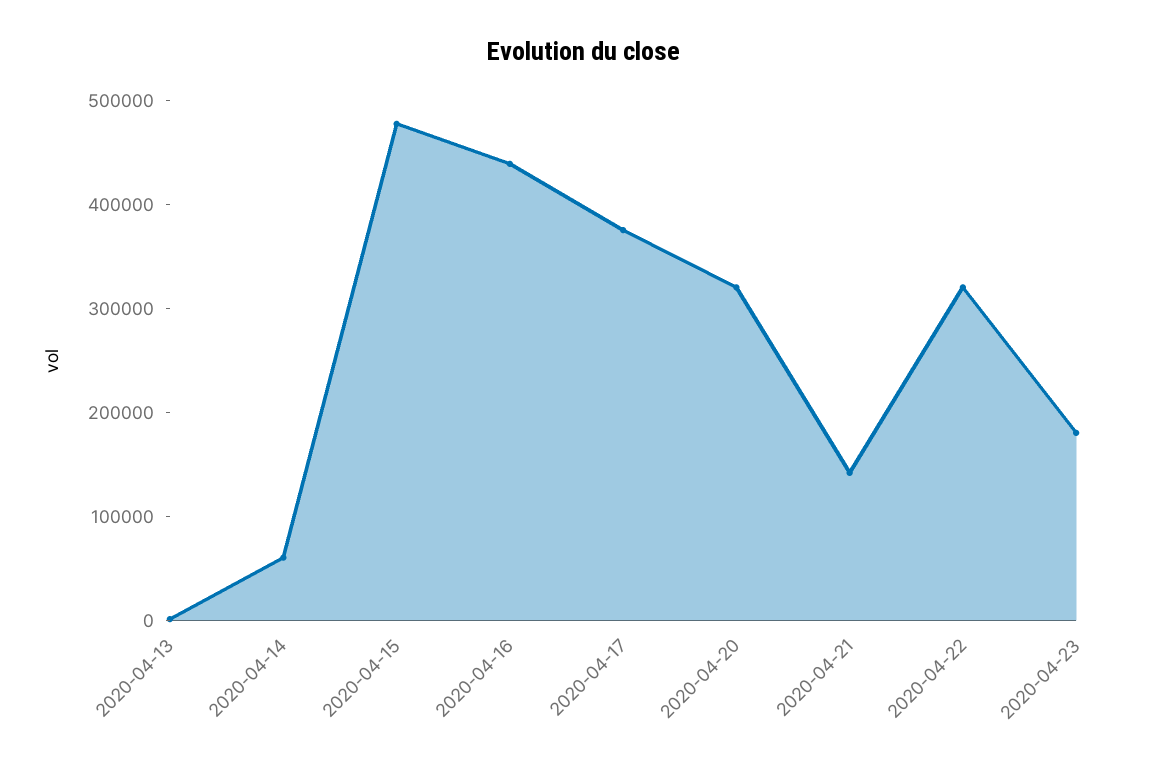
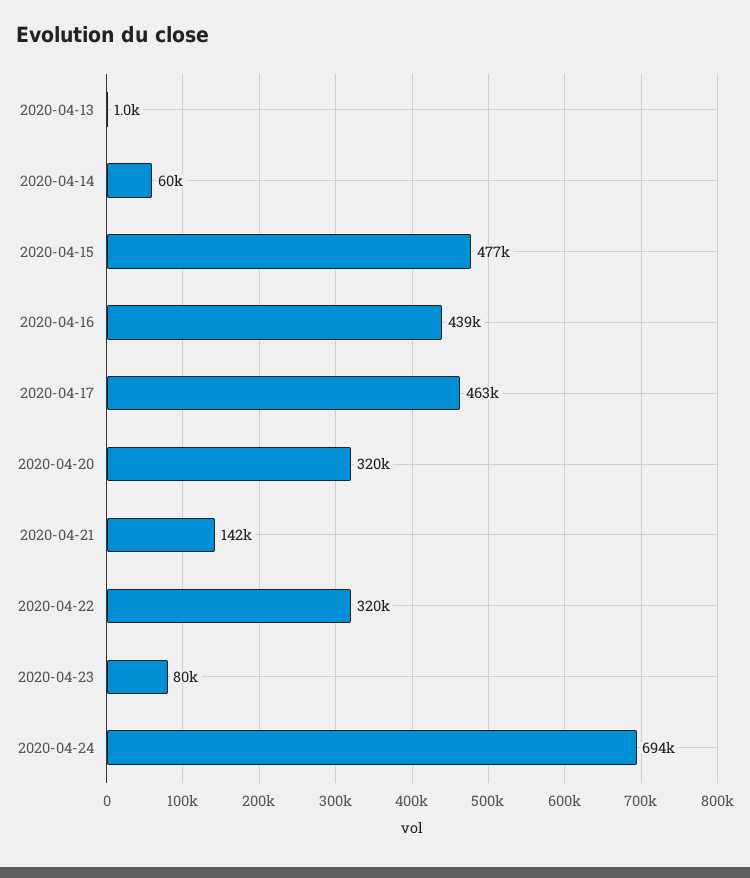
2020-04-17: 380000 -> 463000
2020-04-23: 180000 -> 80000
2020-04-24: none -> 694000

